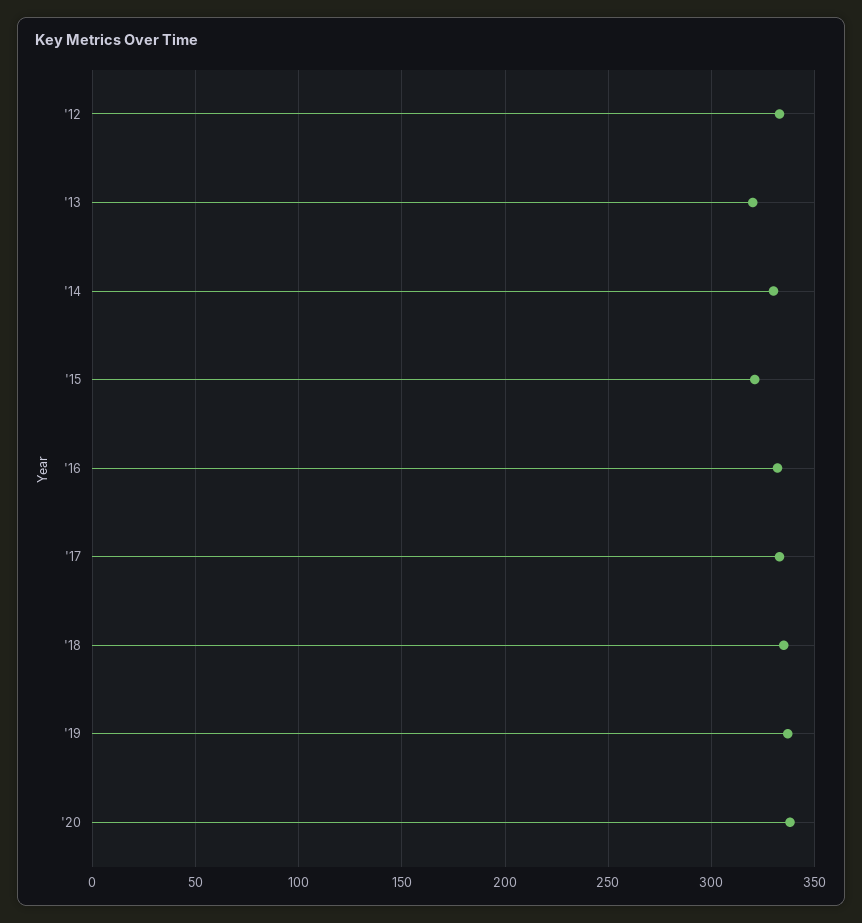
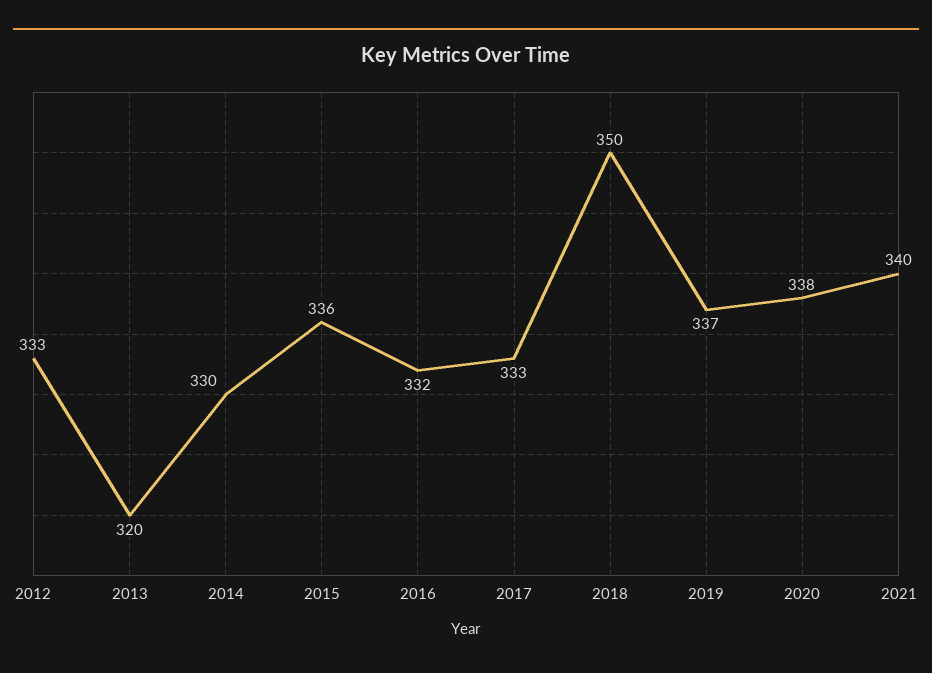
'15: 320 -> 336
'18: 335 -> 350
2021: none -> 340

